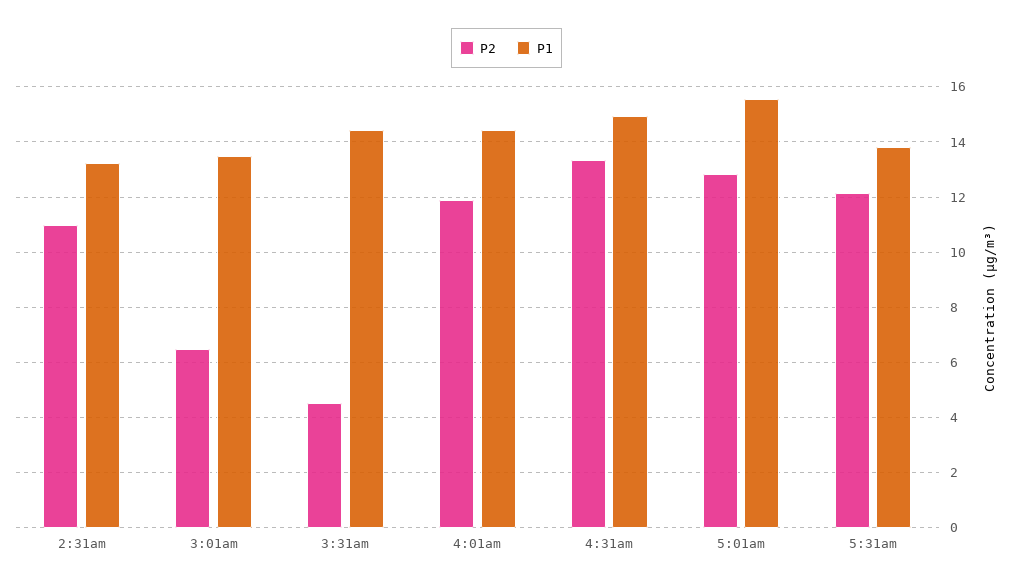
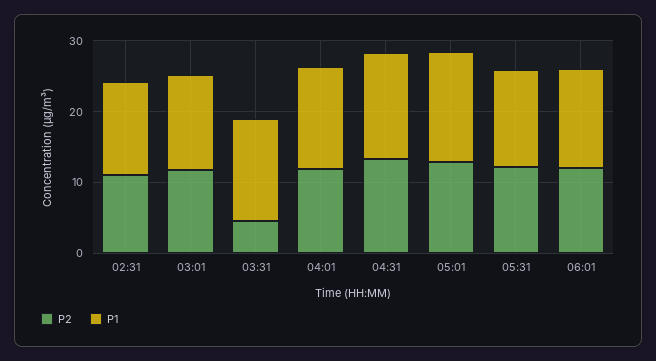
P2, 3:01am: 6.5 -> 12
P2, 06:01: none -> 12
P1, 06:01: none -> 14

